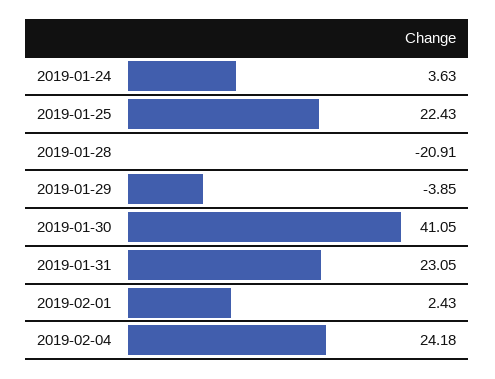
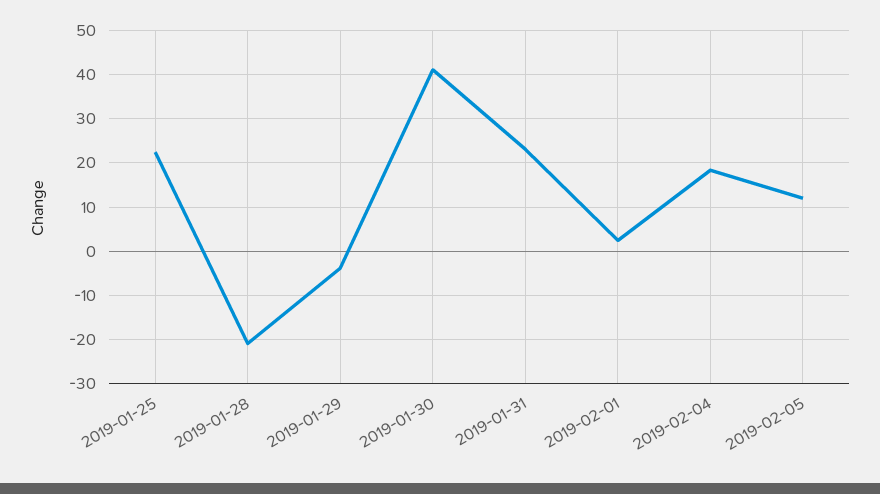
2019-01-24: 3.63 -> none
2019-02-04: 24.18 -> 18
2019-02-05: none -> 12

